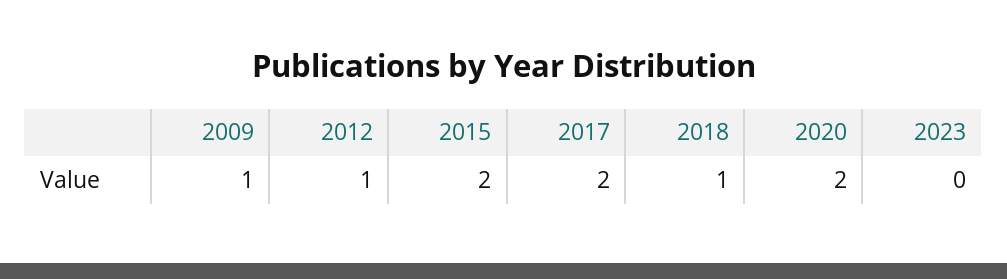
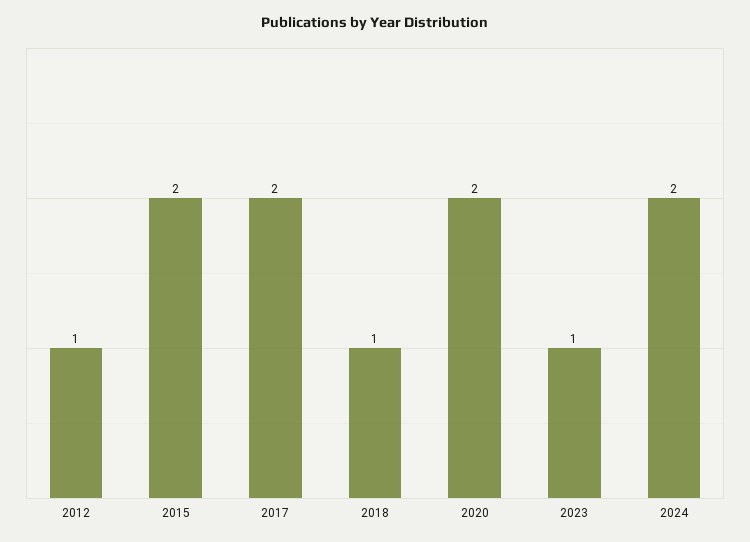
2009: 1 -> none
2023: 0 -> 1
2024: none -> 2

